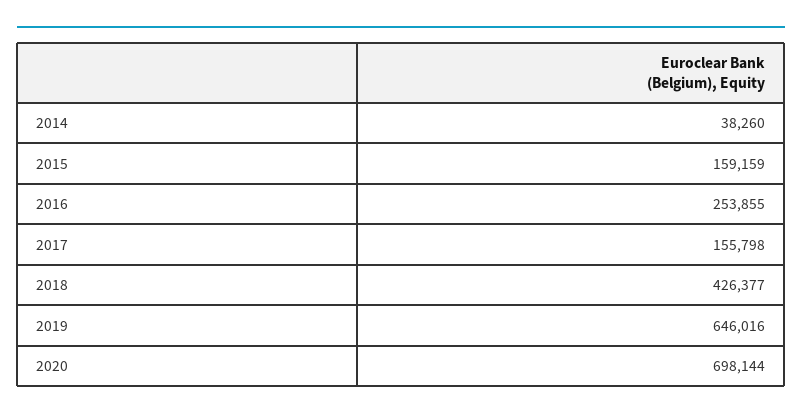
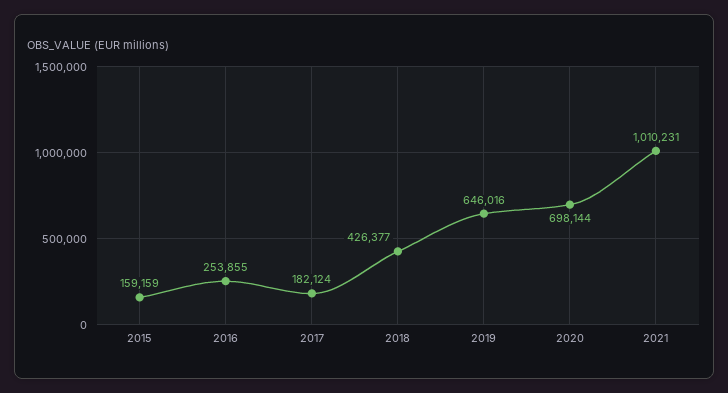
2014: 38260 -> none
2017: 155798 -> 182124
2021: none -> 1010231

